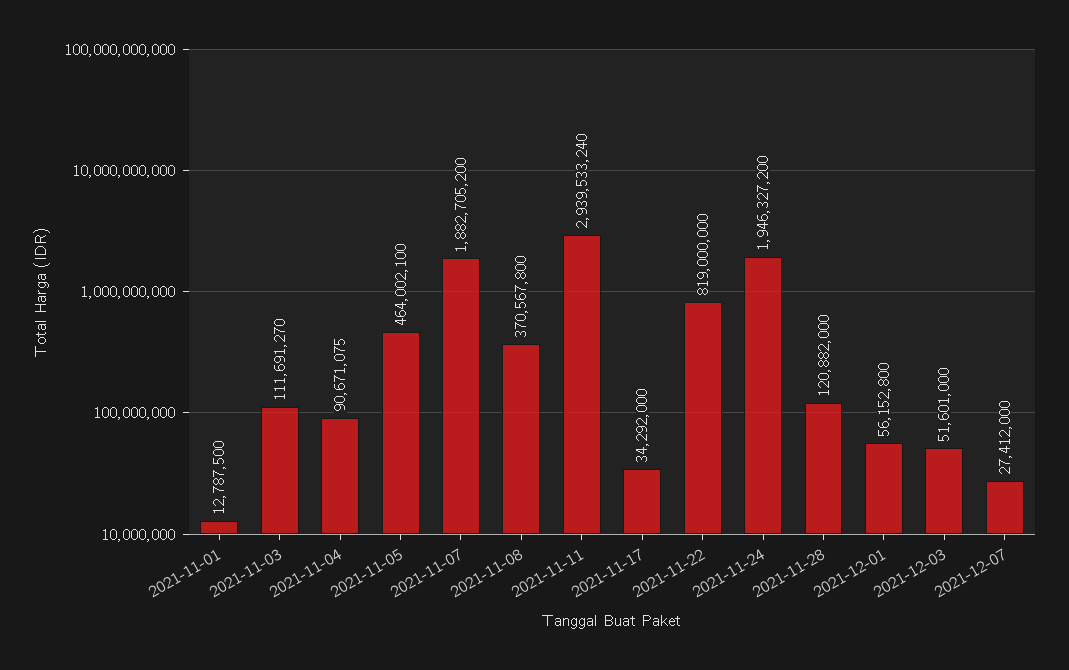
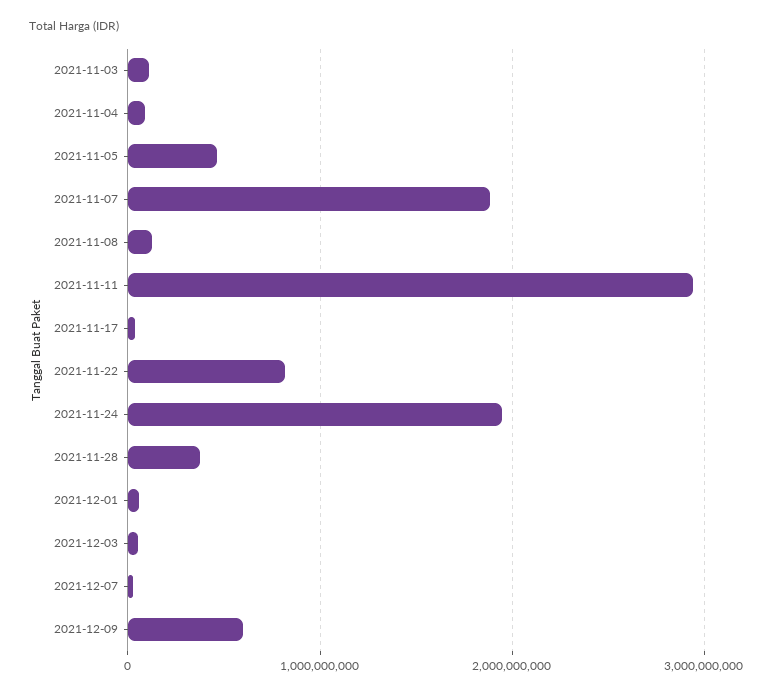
2021-11-01: 12787500 -> none
2021-11-08: 370567800 -> 100000000
2021-11-28: 120882000 -> 400000000
2021-12-09: none -> 600000000

